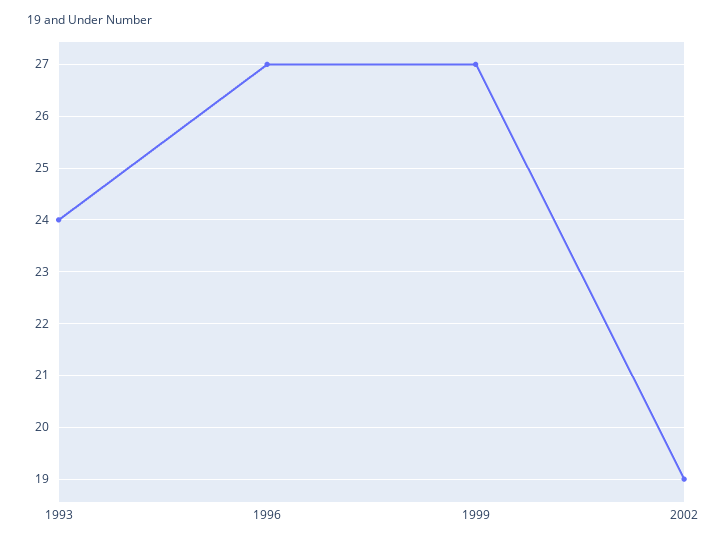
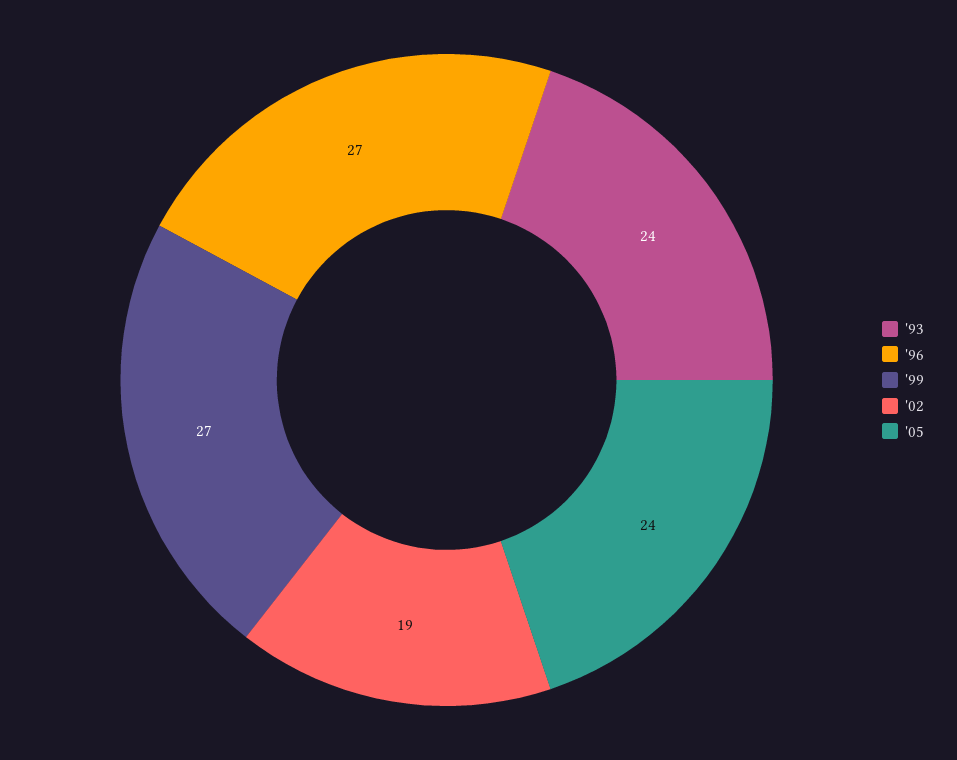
'05: none -> 24

